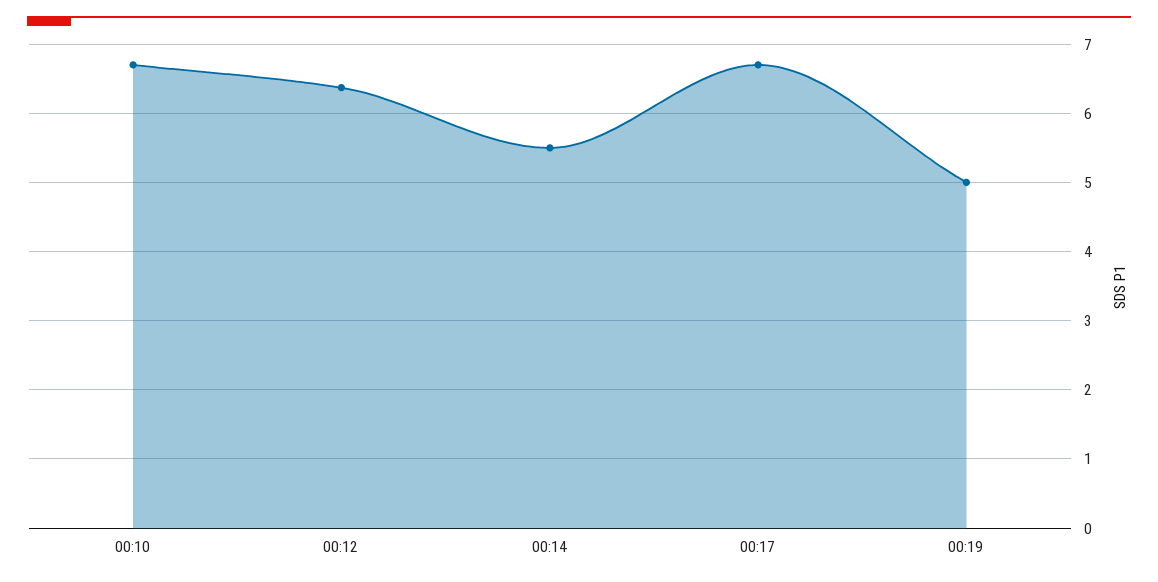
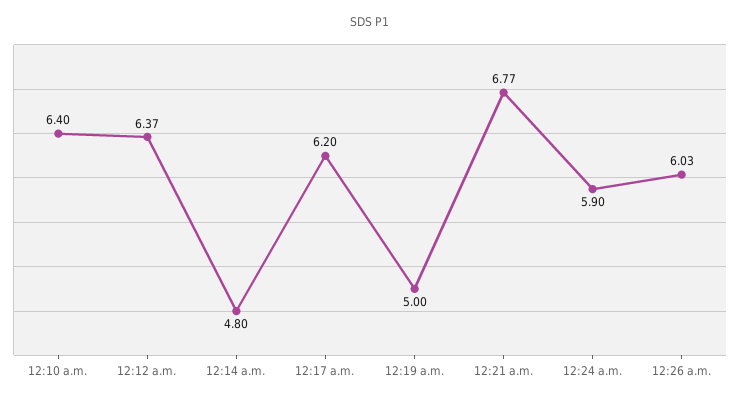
00:10: 6.7 -> 6.4
00:14: 5.5 -> 4.8
00:17: 6.7 -> 6.2
12:21 a.m.: none -> 6.77
12:24 a.m.: none -> 5.9
12:26 a.m.: none -> 6.03

